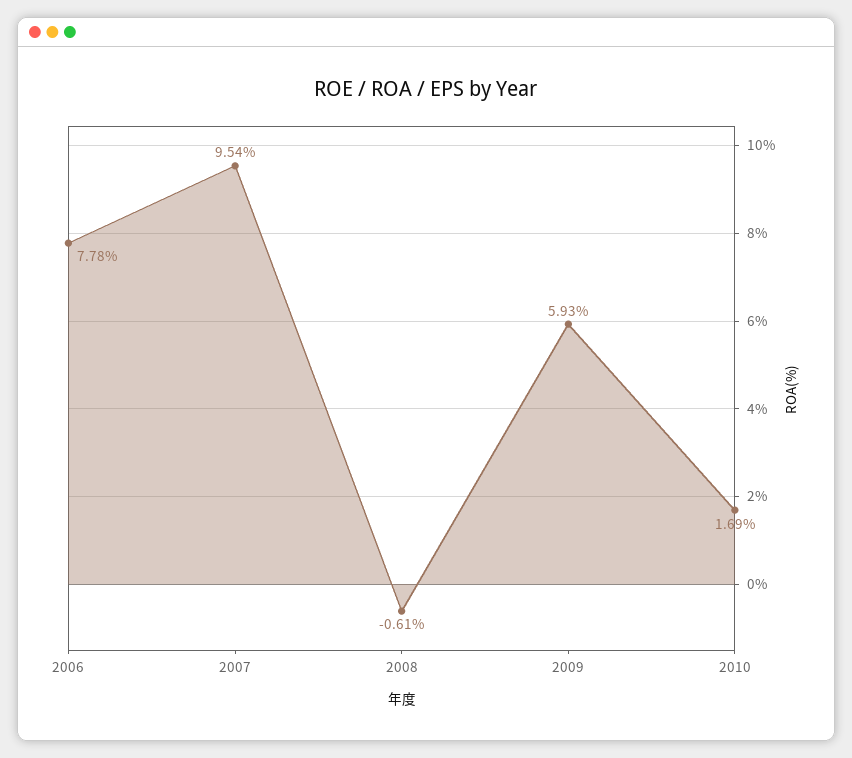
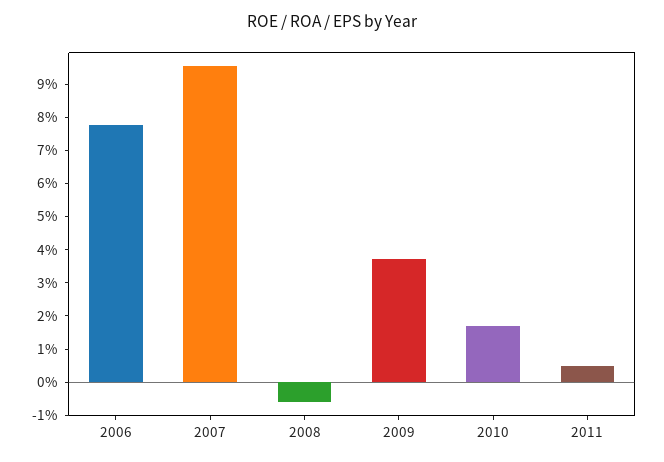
2009: 5.93 -> 3.75
2011: none -> 0.5

